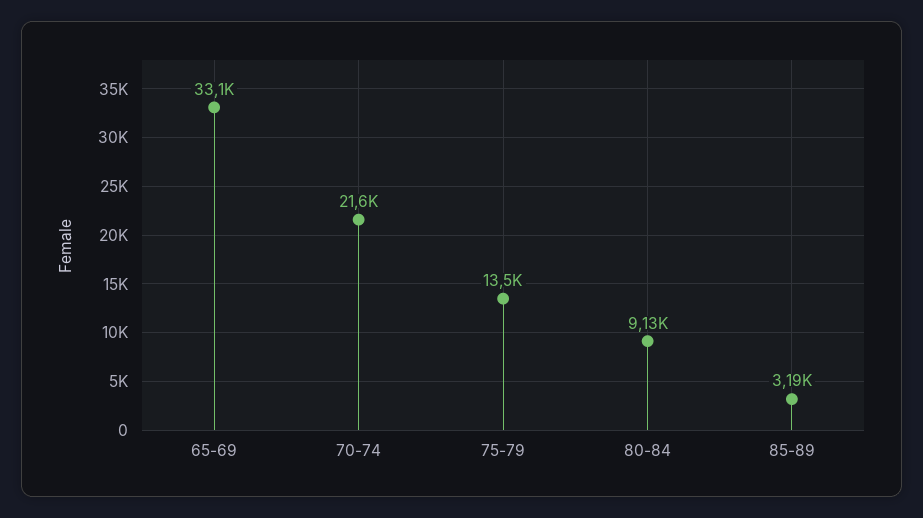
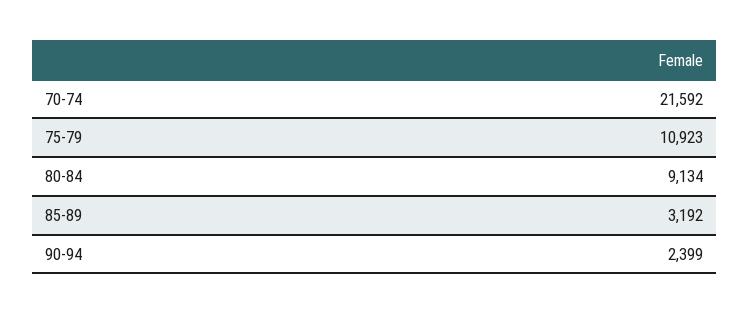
65-69: 33100 -> none
75-79: 13500 -> 10923
90-94: none -> 2399

